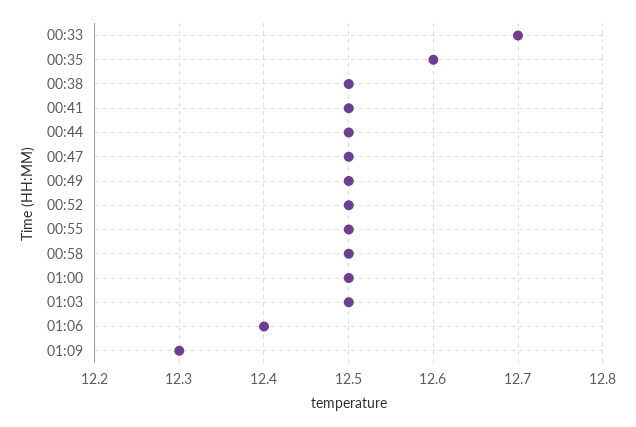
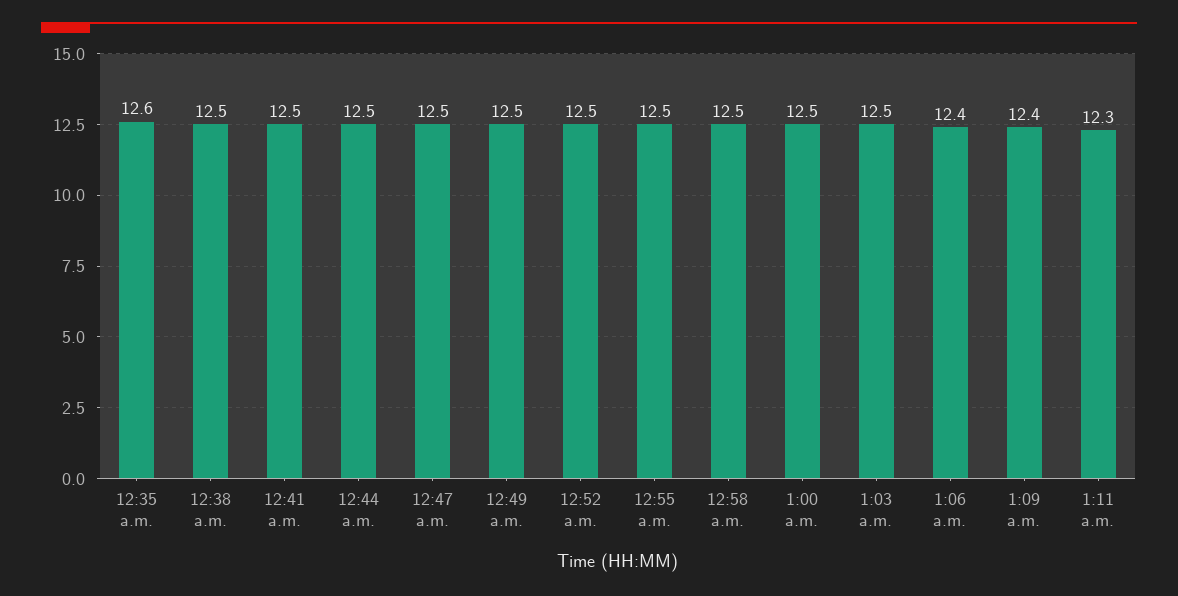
00:33: 12.7 -> none
01:09: 12.3 -> 12.4
1:11 a.m.: none -> 12.3

